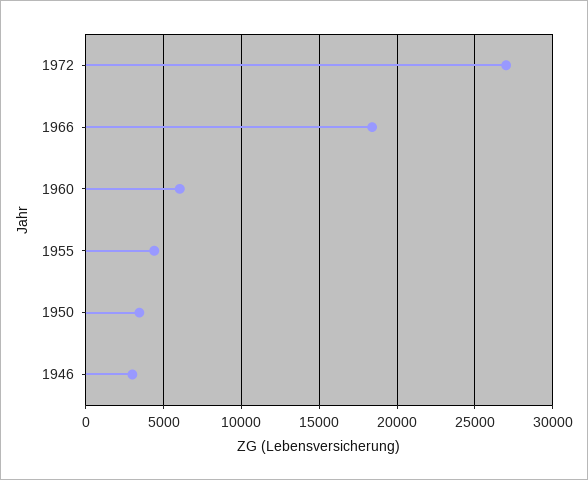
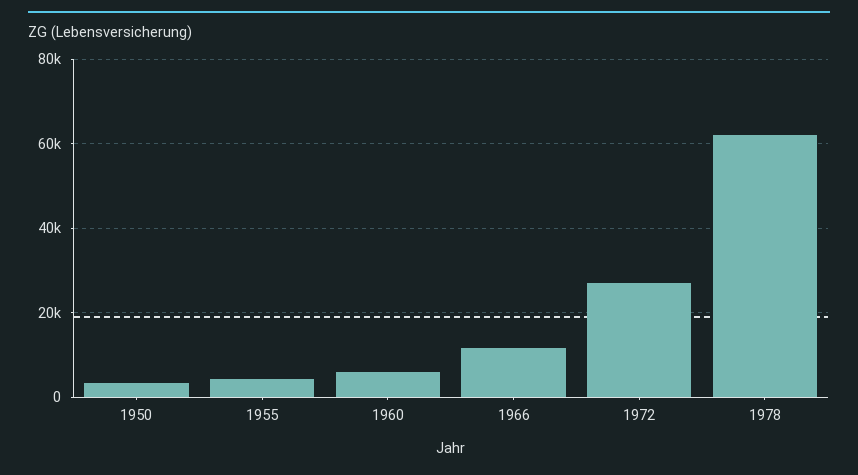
1966: 18500 -> 12000
1946: 3000 -> none
1978: none -> 62000

